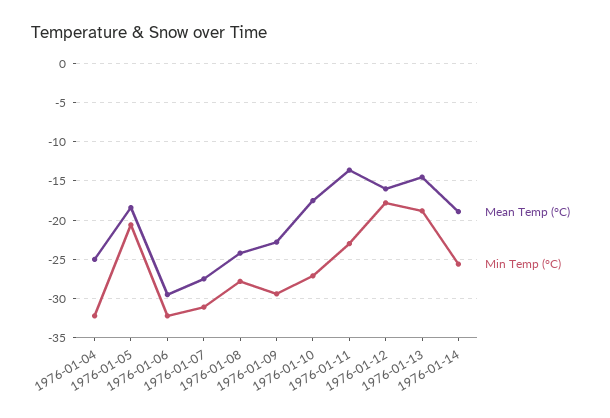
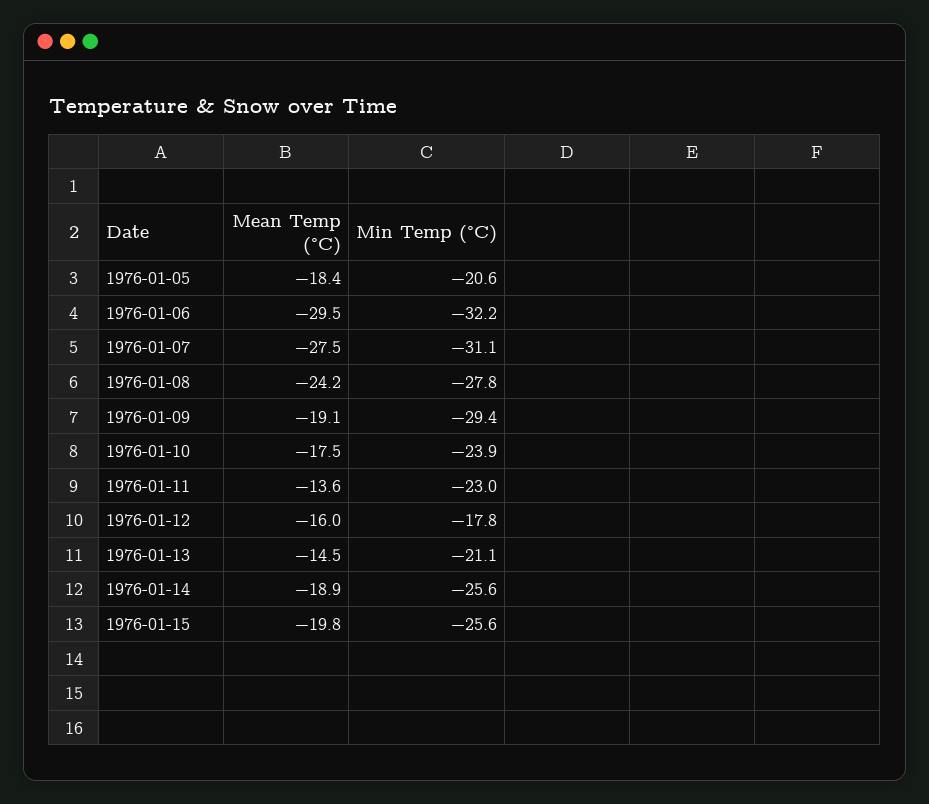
Mean Temp (°C), 1976-01-04: -25 -> none
Min Temp (°C), 1976-01-04: -32 -> none
Mean Temp (°C), 1976-01-09: -23 -> -19.1
Min Temp (°C), 1976-01-10: -27 -> -23.9
Min Temp (°C), 1976-01-13: -19 -> -21.1
Mean Temp (°C), 1976-01-15: none -> -19.8
Min Temp (°C), 1976-01-15: none -> -25.6

